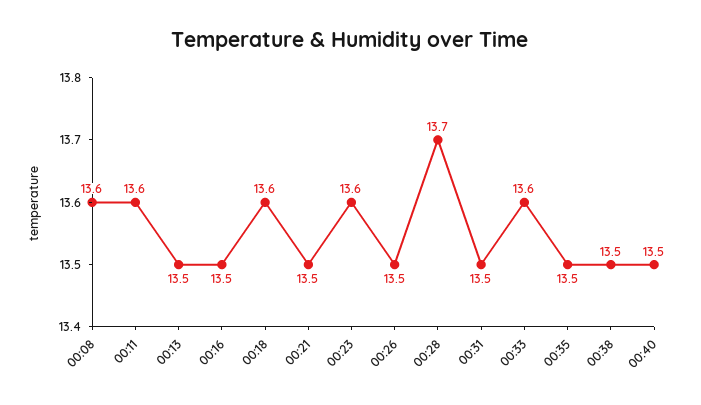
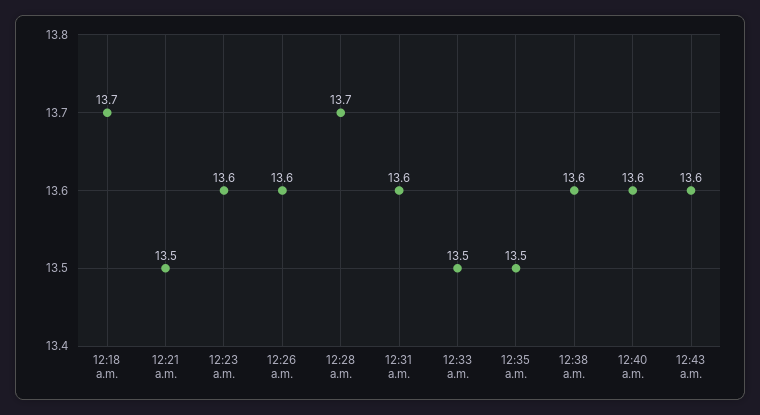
00:08: 13.6 -> none
00:11: 13.6 -> none
00:13: 13.5 -> none
00:16: 13.5 -> none
00:18: 13.6 -> 13.7
00:26: 13.5 -> 13.6
00:31: 13.5 -> 13.6
00:33: 13.6 -> 13.5
00:38: 13.5 -> 13.6
00:40: 13.5 -> 13.6
12:43 a.m.: none -> 13.6

